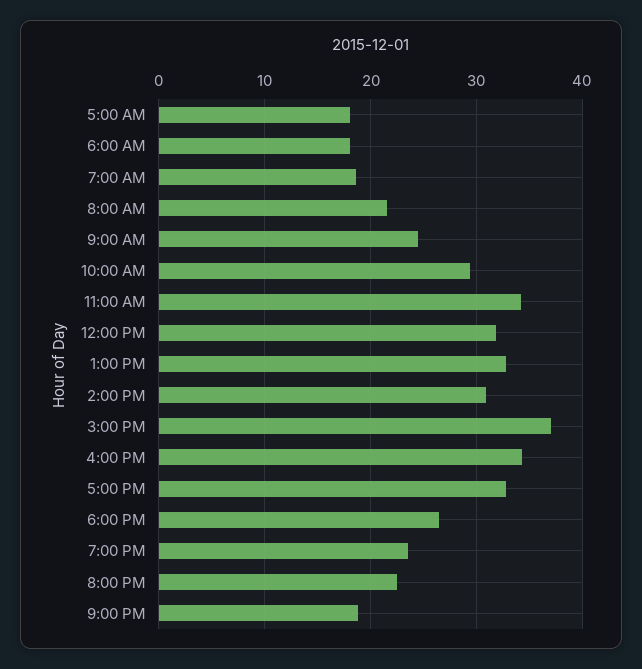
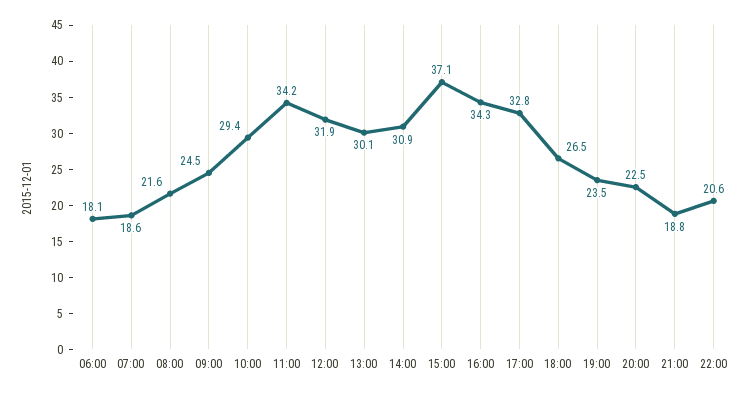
5:00 AM: 18 -> none
1:00 PM: 33 -> 30.1
22:00: none -> 20.6

